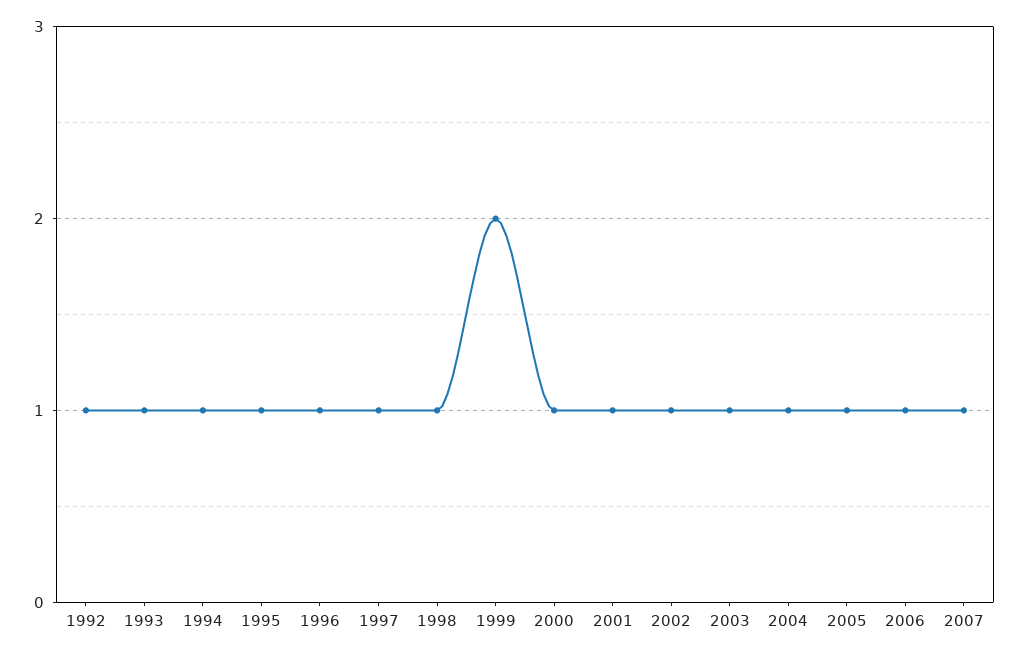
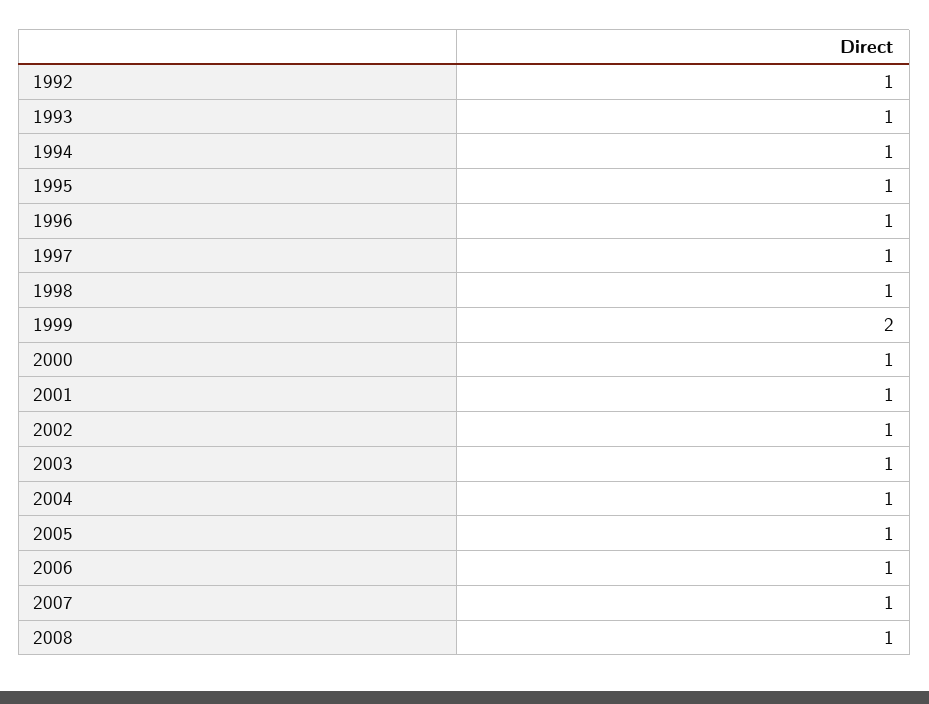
2008: none -> 1

